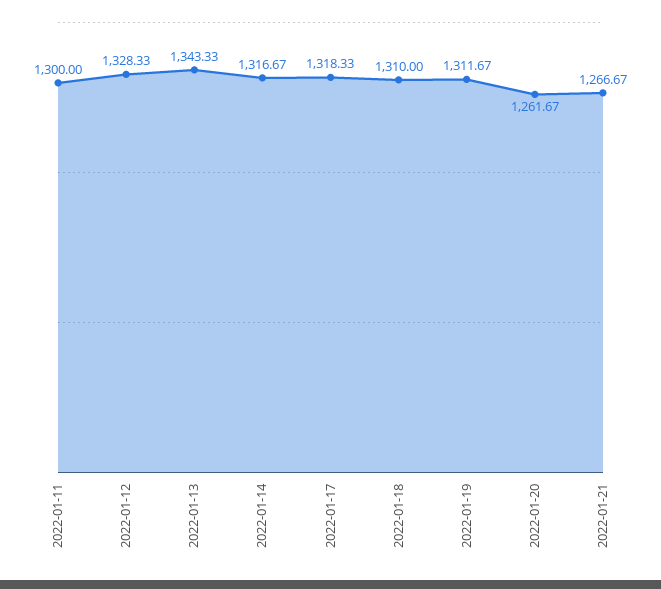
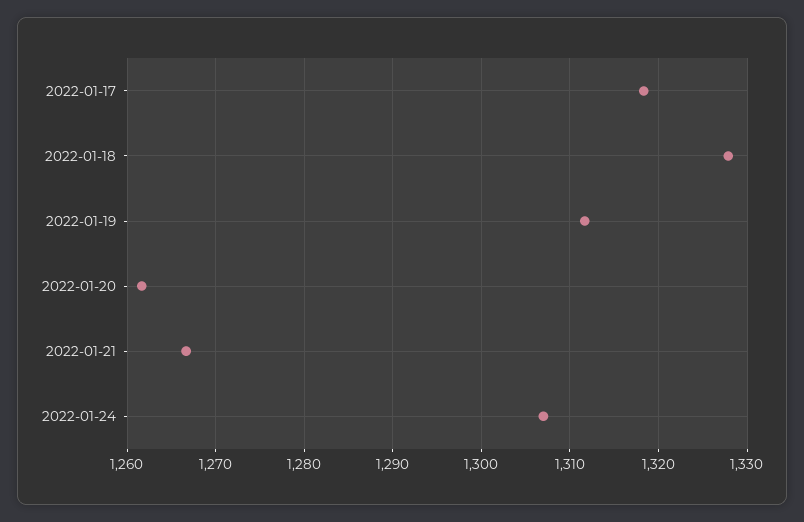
2022-01-11: 1300 -> none
2022-01-12: 1328.33 -> none
2022-01-13: 1343.33 -> none
2022-01-14: 1316.67 -> none
2022-01-18: 1310 -> 1328
2022-01-24: none -> 1307

